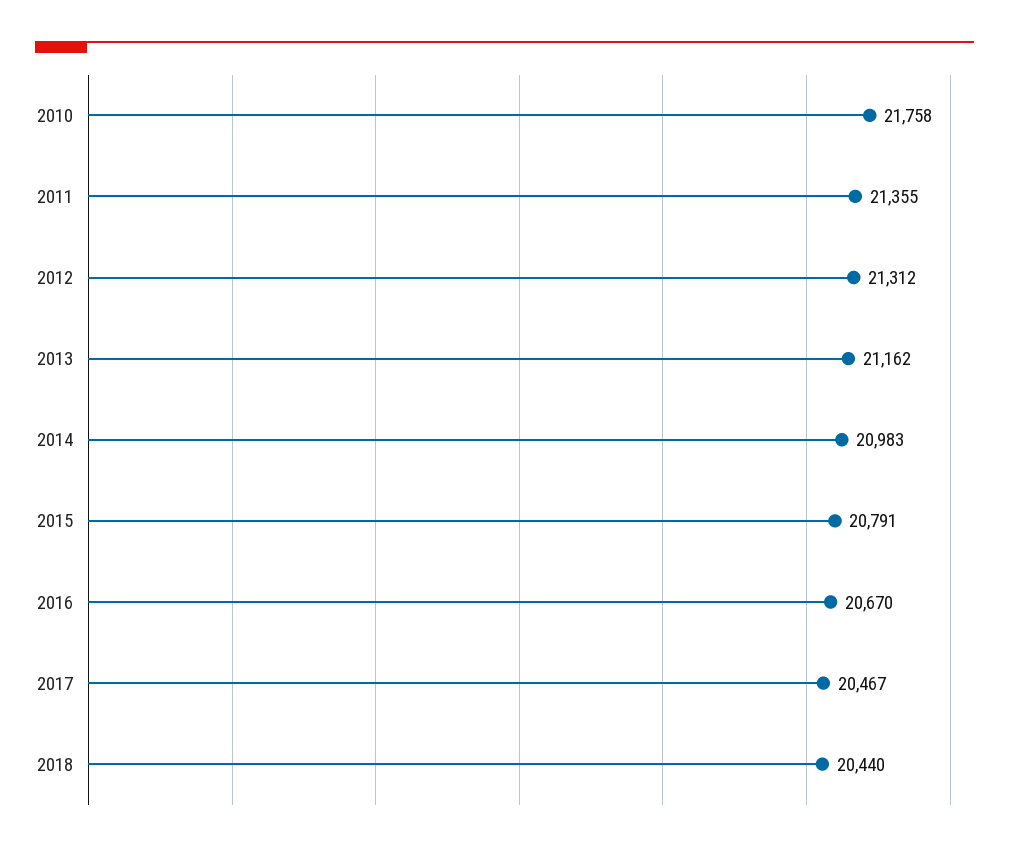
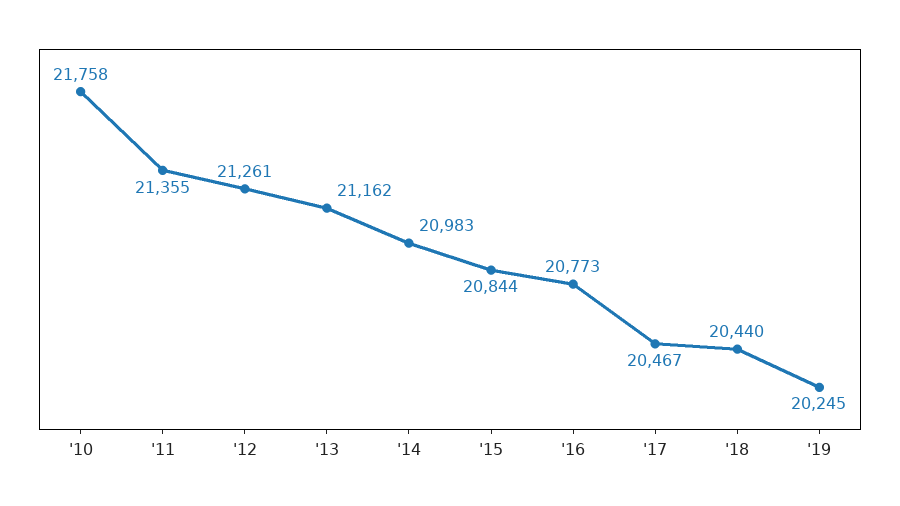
2012: 21312 -> 21261
2015: 20791 -> 20844
2016: 20670 -> 20773
'19: none -> 20245

